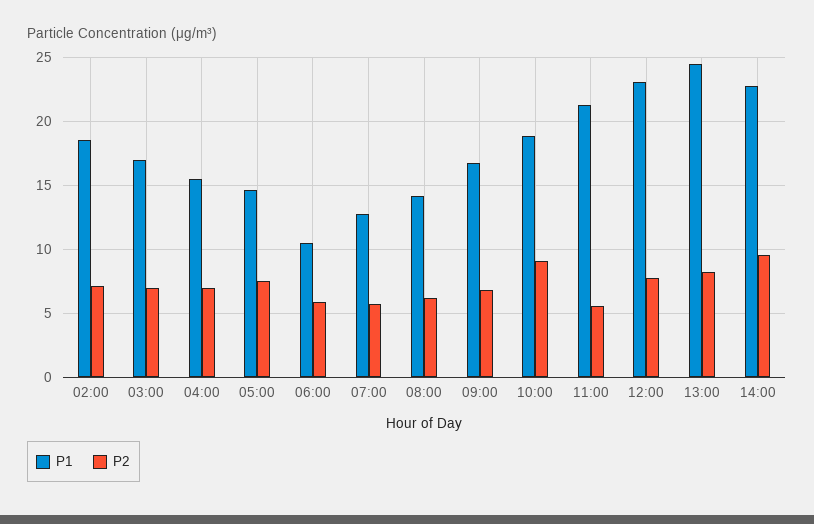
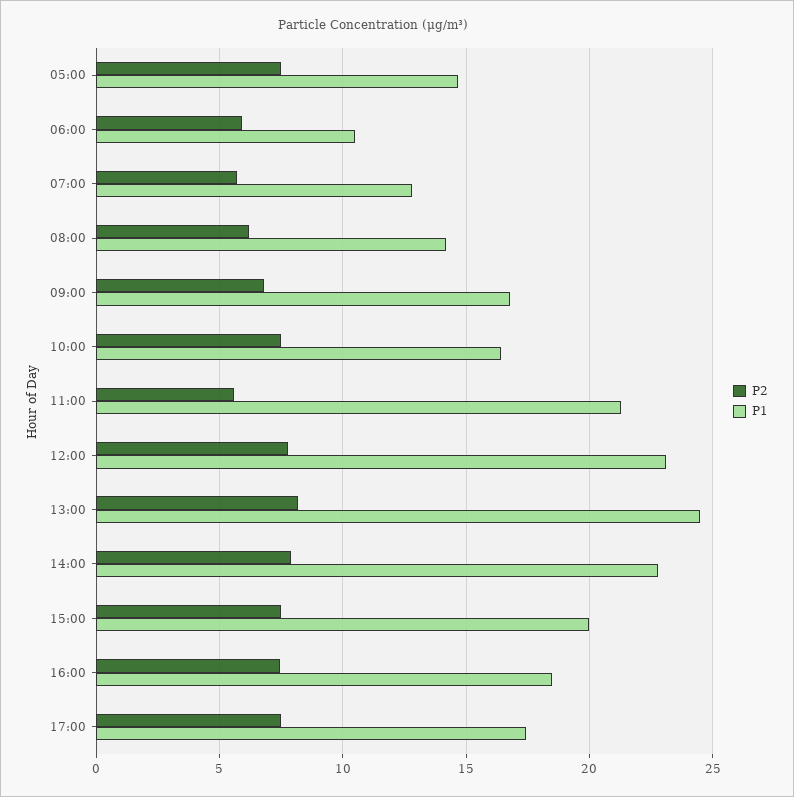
P1, 02:00: 18.5 -> none
P2, 02:00: 7 -> none
P1, 03:00: 17 -> none
P2, 03:00: 7 -> none
P1, 04:00: 15.5 -> none
P2, 04:00: 7 -> none
P1, 10:00: 19 -> 16.5
P2, 10:00: 9 -> 7.5
P2, 14:00: 9.5 -> 8
P2, 15:00: none -> 7.5
P1, 15:00: none -> 20
P2, 16:00: none -> 7.5
P1, 16:00: none -> 18.5
P2, 17:00: none -> 7.5
P1, 17:00: none -> 17.5

